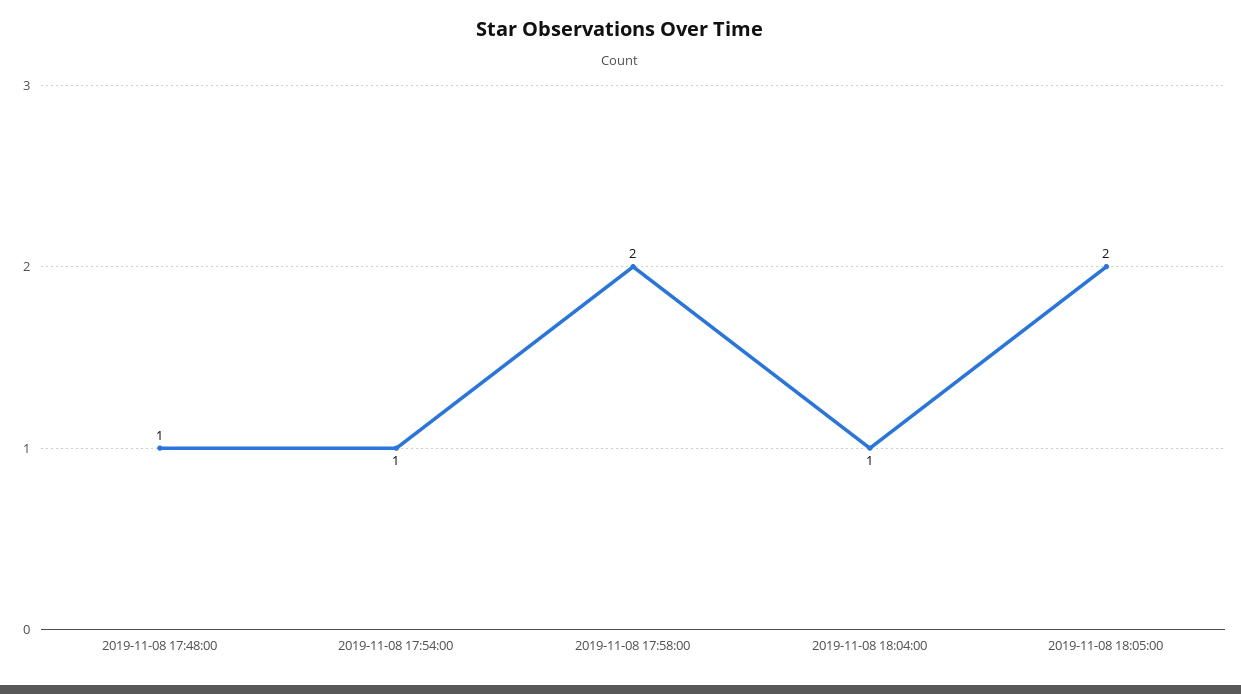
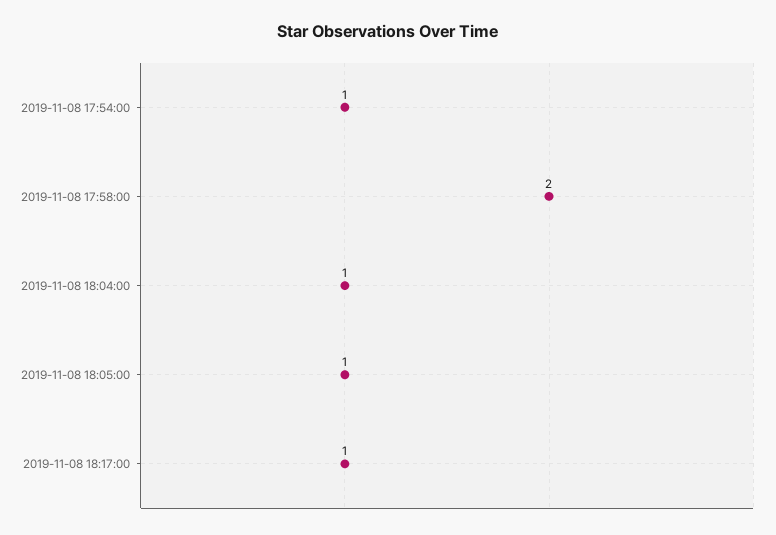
2019-11-08 17:48:00: 1 -> none
2019-11-08 18:05:00: 2 -> 1
2019-11-08 18:17:00: none -> 1

